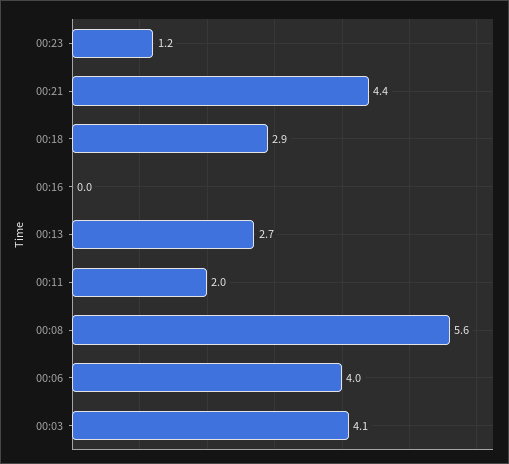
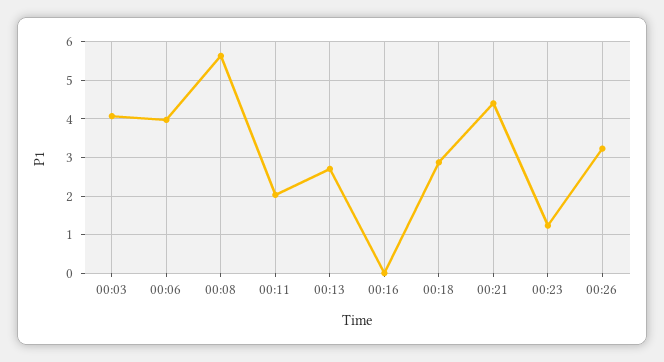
00:26: none -> 3.2

